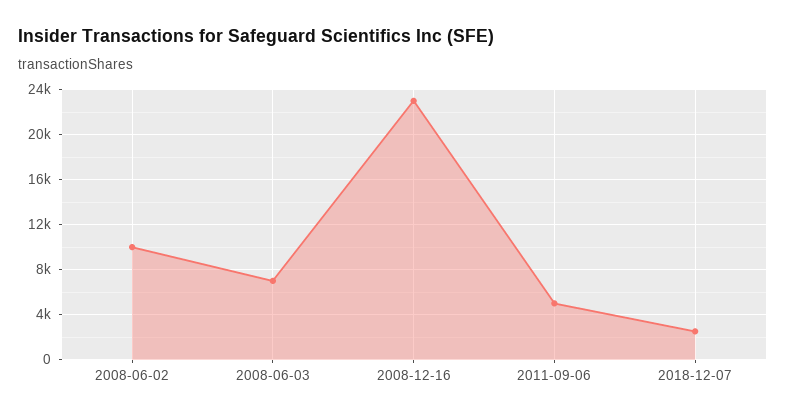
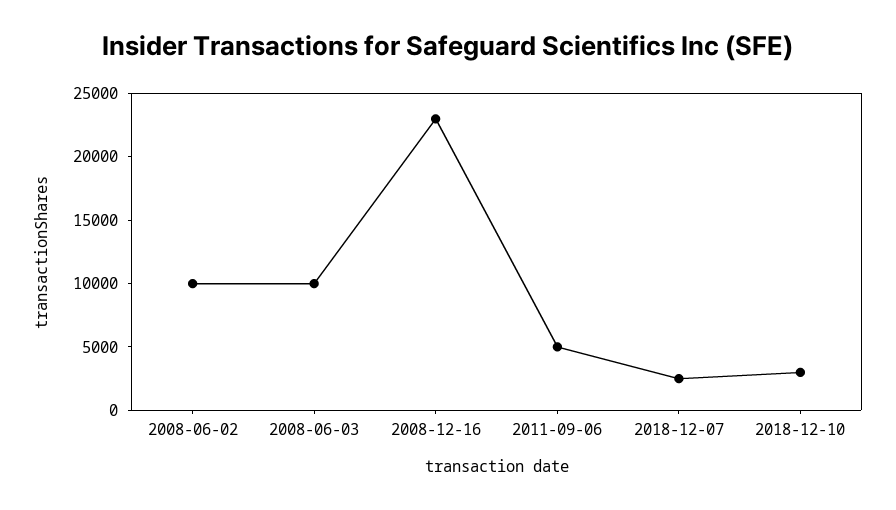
2008-06-03: 7000 -> 10000
2018-12-10: none -> 3000

